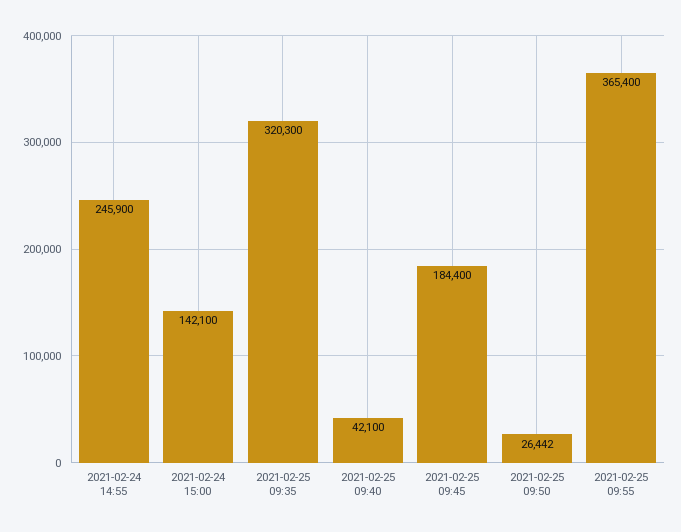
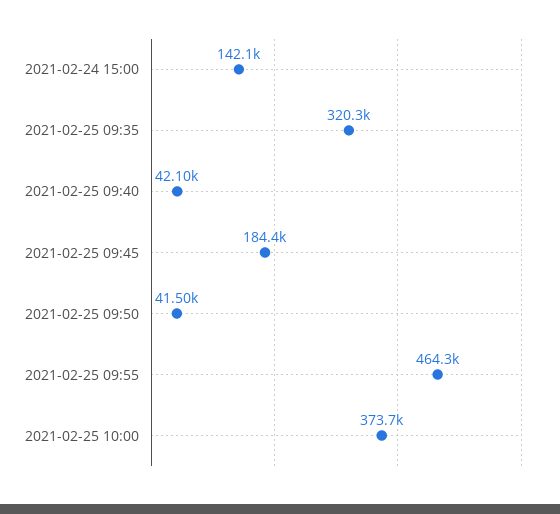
2021-02-24 14:55: 245900 -> none
2021-02-25 09:50: 26442 -> 41500
2021-02-25 09:55: 365400 -> 464300
2021-02-25 10:00: none -> 373700

